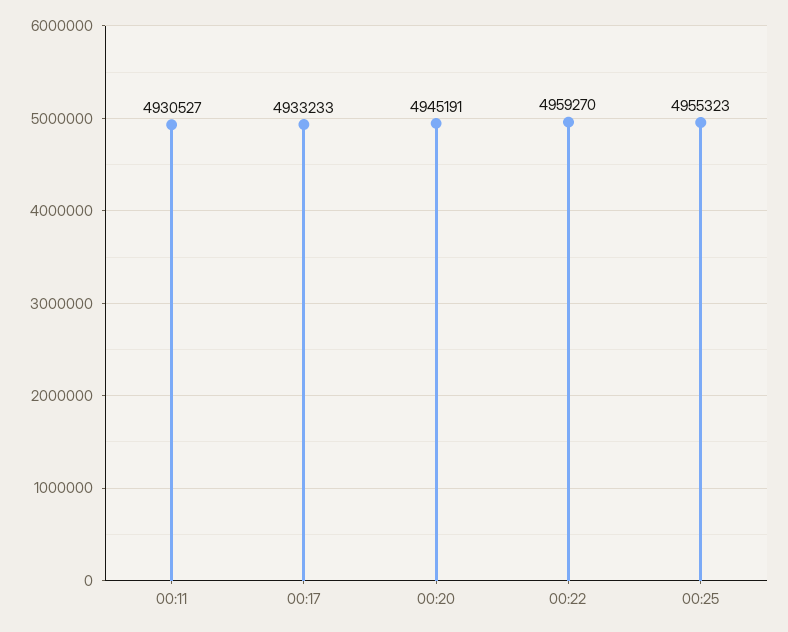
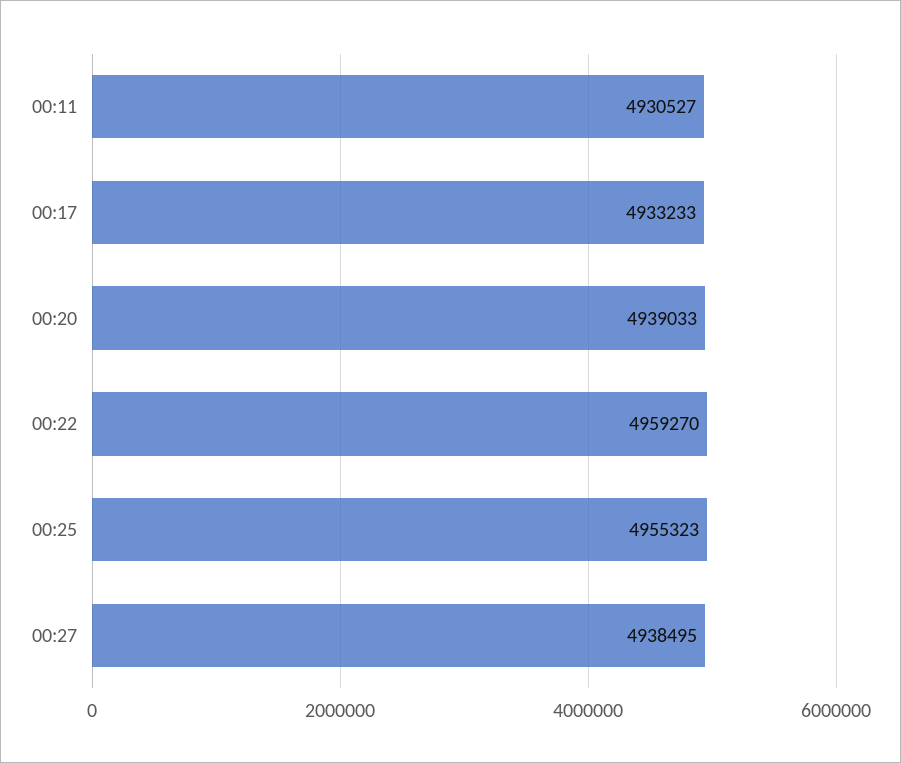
00:20: 4945191 -> 4939033
00:27: none -> 4938495

